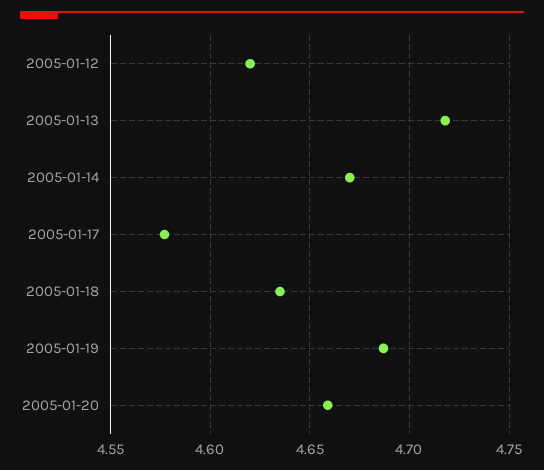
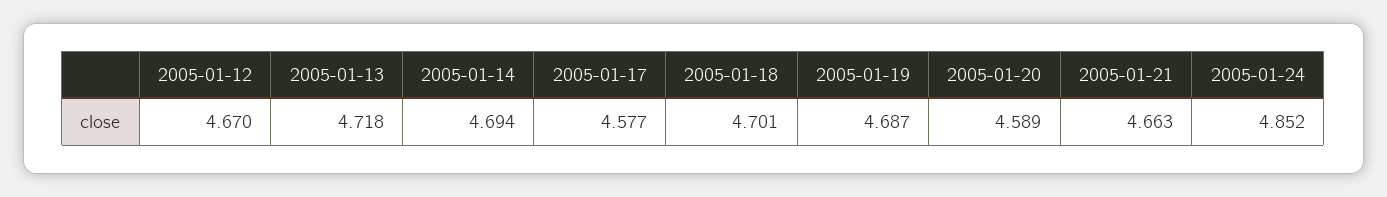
2005-01-12: 4.62 -> 4.67
2005-01-14: 4.67 -> 4.694
2005-01-18: 4.635 -> 4.701
2005-01-20: 4.66 -> 4.589
2005-01-21: none -> 4.663
2005-01-24: none -> 4.852

